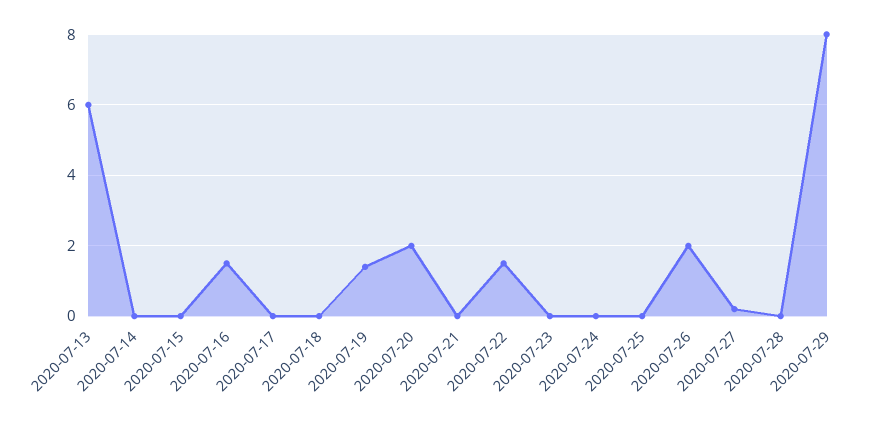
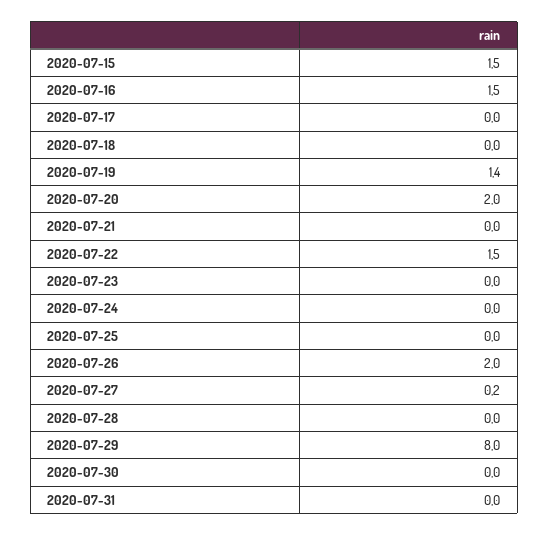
2020-07-13: 6 -> none
2020-07-14: 0 -> none
2020-07-15: 0 -> 1.5
2020-07-30: none -> 0
2020-07-31: none -> 0

